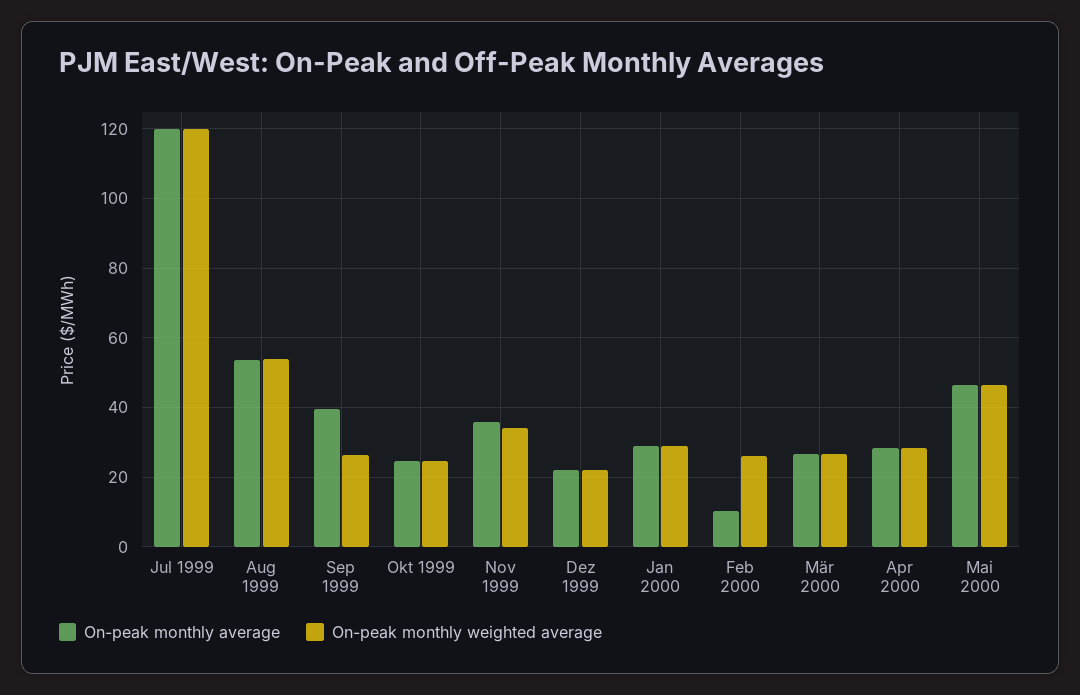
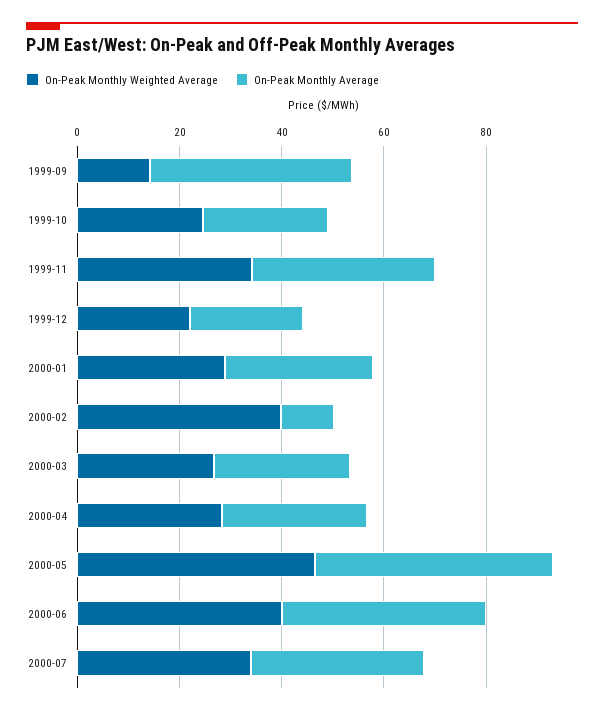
On-peak monthly average, Jul 1999: 120 -> none
On-peak monthly weighted average, Jul 1999: 120 -> none
On-peak monthly average, Aug 1999: 54 -> none
On-peak monthly weighted average, Aug 1999: 54 -> none
On-peak monthly weighted average, Sep 1999: 26 -> 15
On-peak monthly weighted average, Feb 2000: 26 -> 40
On-peak monthly weighted average, 2000-06: none -> 40
On-peak monthly average, 2000-06: none -> 40
On-peak monthly weighted average, 2000-07: none -> 35
On-peak monthly average, 2000-07: none -> 35

